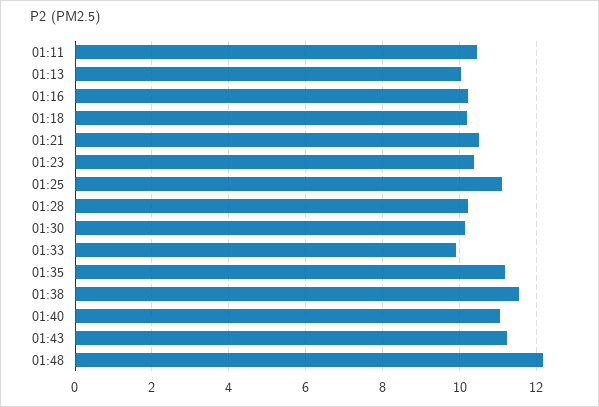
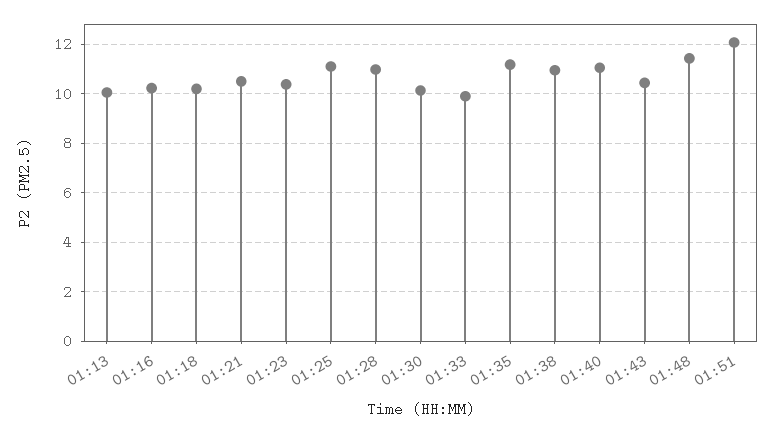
01:11: 10.4 -> none
01:28: 10.2 -> 11
01:38: 11.6 -> 11
01:43: 11.2 -> 10.5
01:48: 12.2 -> 11.5
01:51: none -> 12

